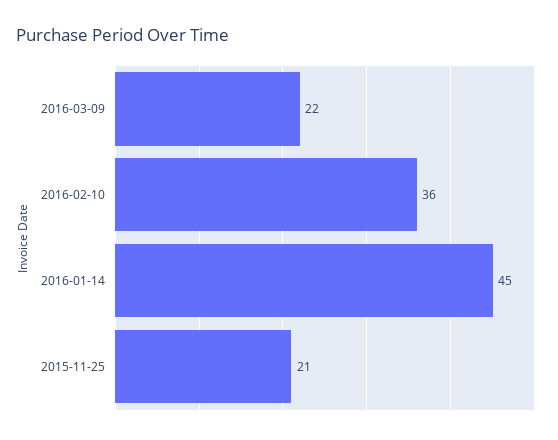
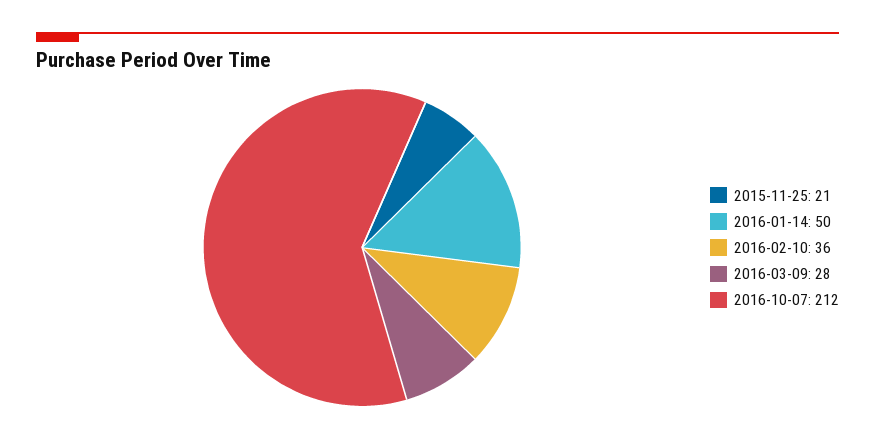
2016-03-09: 22 -> 28
2016-01-14: 45 -> 50
2016-10-07: none -> 212

